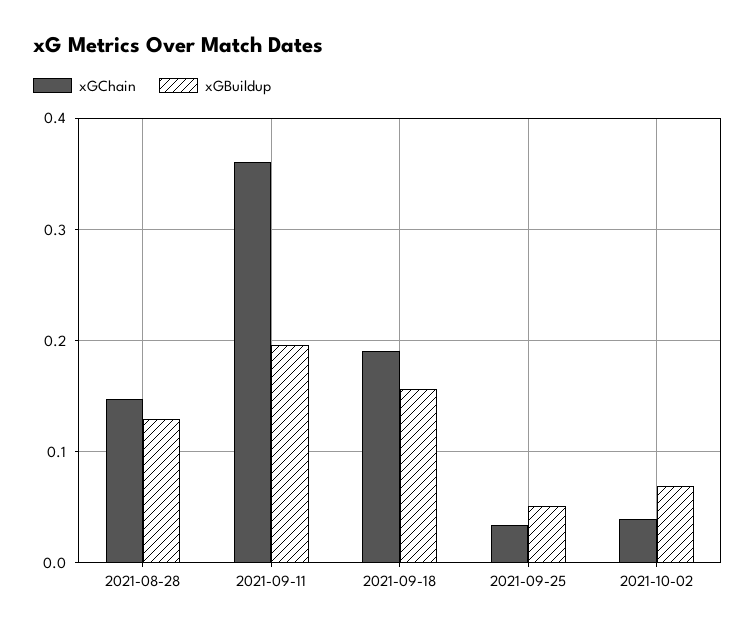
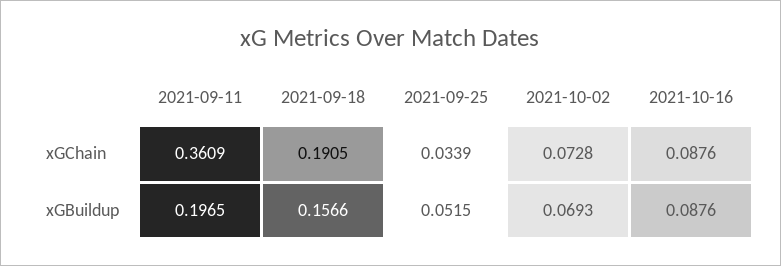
xGChain, 2021-08-28: 0.15 -> none
xGBuildup, 2021-08-28: 0.13 -> none
xGChain, 2021-10-02: 0.04 -> 0.0728
xGChain, 2021-10-16: none -> 0.0876
xGBuildup, 2021-10-16: none -> 0.0876

